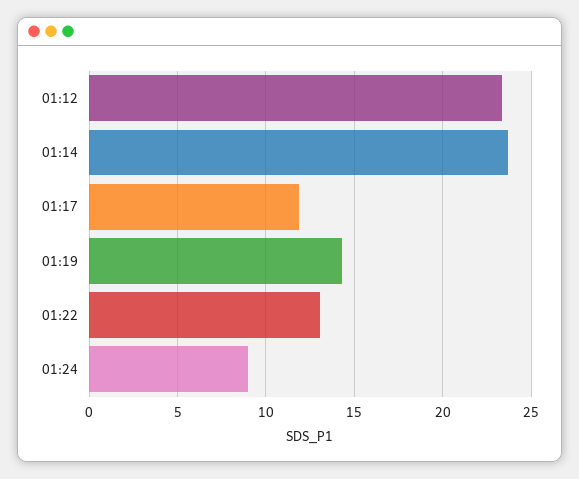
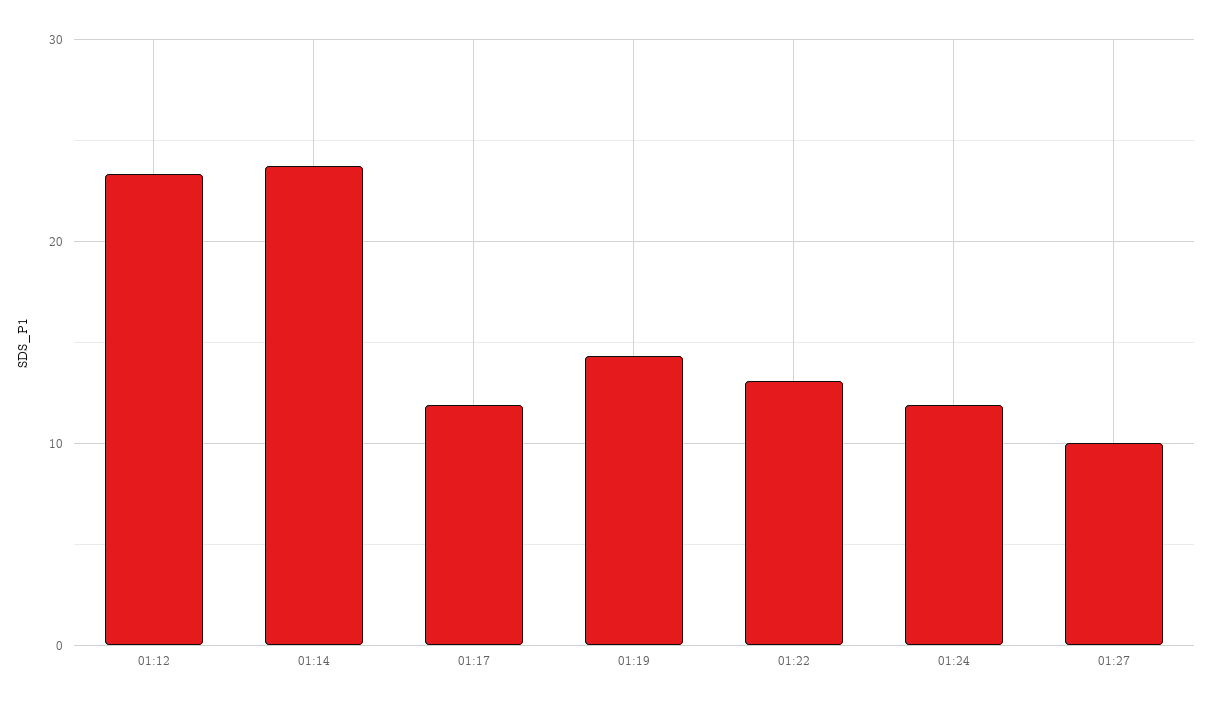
01:24: 9 -> 12
01:27: none -> 10

